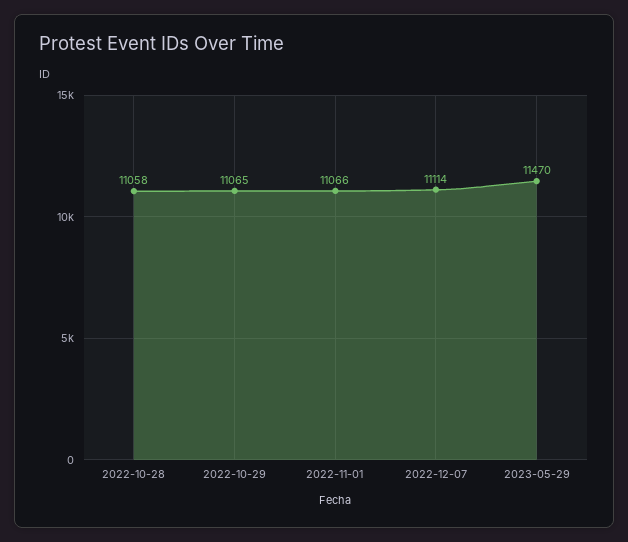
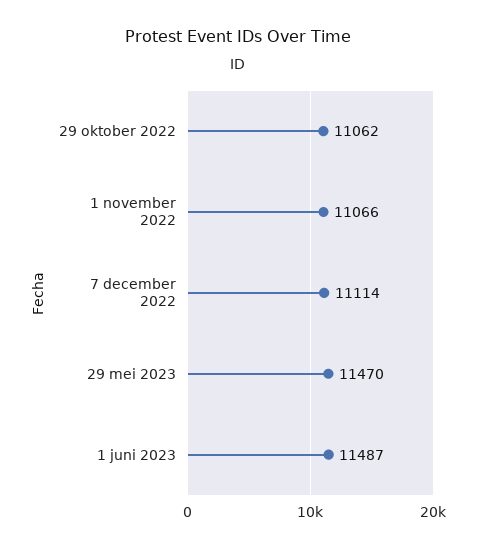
2022-10-28: 11058 -> none
2022-10-29: 11065 -> 11062
1 juni 2023: none -> 11487

